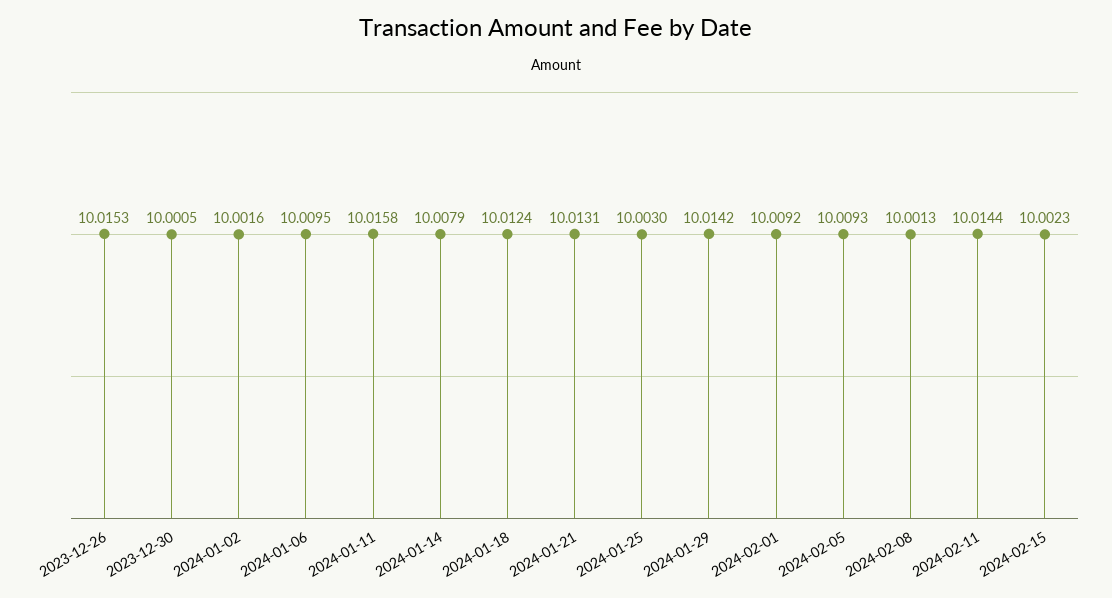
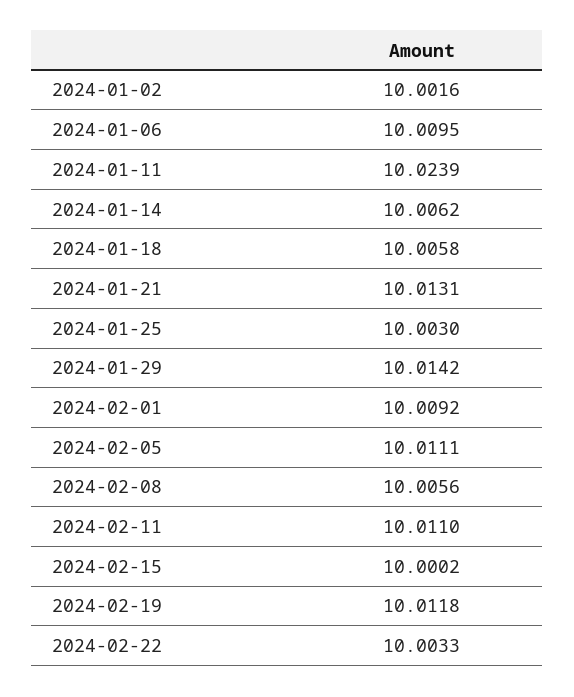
2023-12-26: 10.0153 -> none
2023-12-30: 10.0005 -> none
2024-01-11: 10.0158 -> 10.0239
2024-01-14: 10.0079 -> 10.0062
2024-01-18: 10.0124 -> 10.0058
2024-02-05: 10.0093 -> 10.0111
2024-02-08: 10.0013 -> 10.0056
2024-02-11: 10.0144 -> 10.011
2024-02-15: 10.0023 -> 10.0002
2024-02-19: none -> 10.0118
2024-02-22: none -> 10.0033

